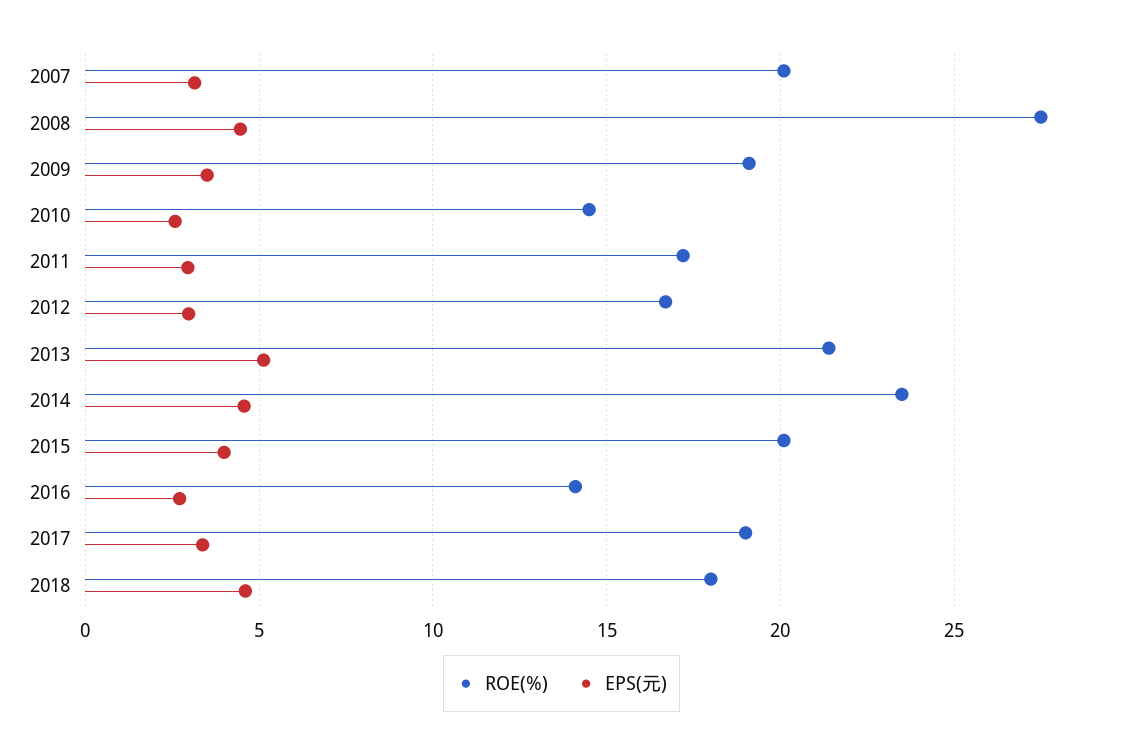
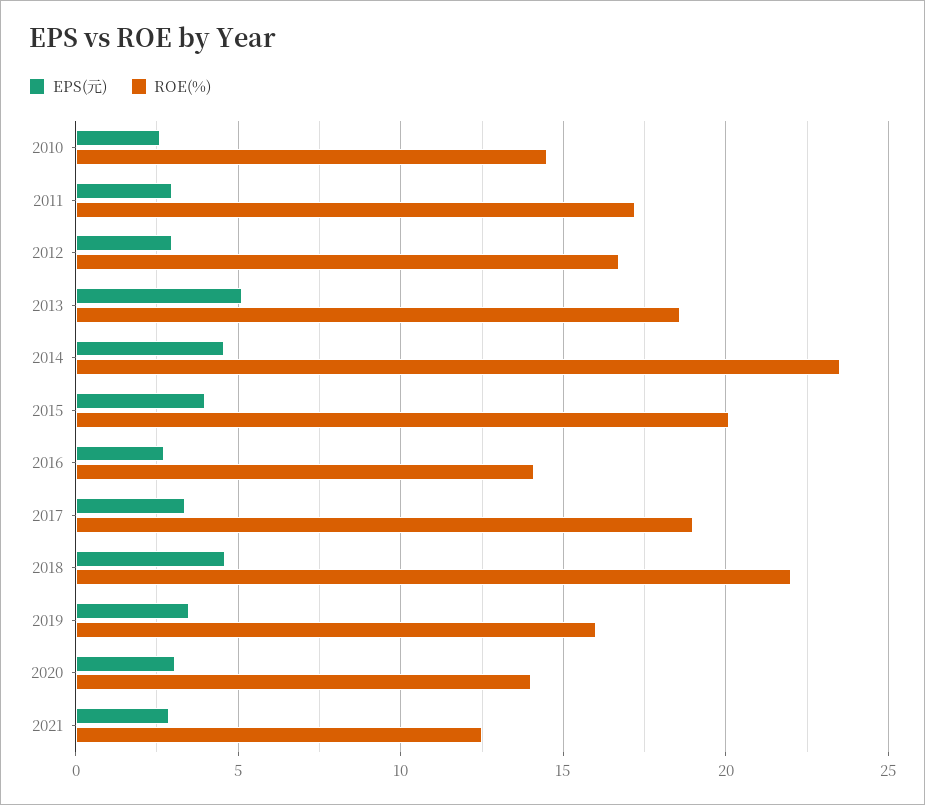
ROE(%), 2007: 20 -> none
EPS(元), 2007: 3 -> none
ROE(%), 2008: 27.5 -> none
EPS(元), 2008: 4.5 -> none
ROE(%), 2009: 19 -> none
EPS(元), 2009: 3.5 -> none
ROE(%), 2013: 21.5 -> 18.5
ROE(%), 2018: 18 -> 22
EPS(元), 2019: none -> 3.5
ROE(%), 2019: none -> 16
EPS(元), 2020: none -> 3
ROE(%), 2020: none -> 14
EPS(元), 2021: none -> 3
ROE(%), 2021: none -> 12.5

